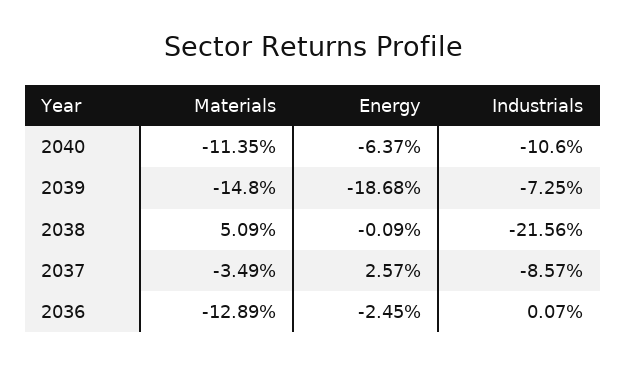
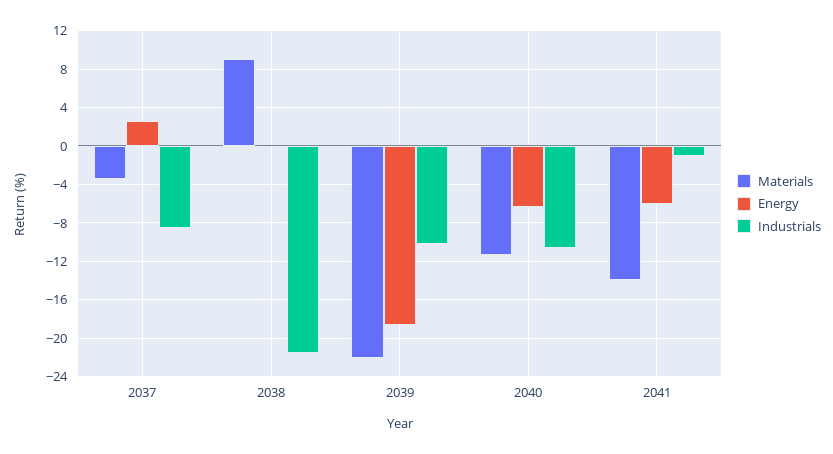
Materials, 2039: -14.8 -> -22
Industrials, 2039: -7.25 -> -10
Materials, 2038: 5.09 -> 9
Materials, 2036: -12.89 -> none
Energy, 2036: -2.45 -> none
Industrials, 2036: 0.07 -> none
Materials, 2041: none -> -14
Energy, 2041: none -> -6
Industrials, 2041: none -> -1

